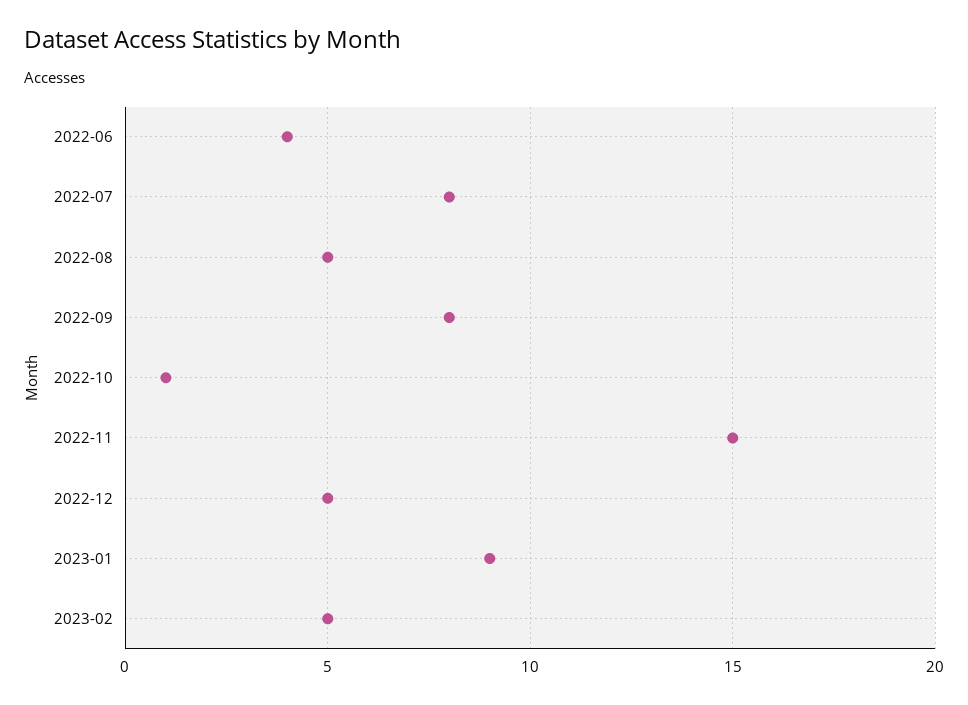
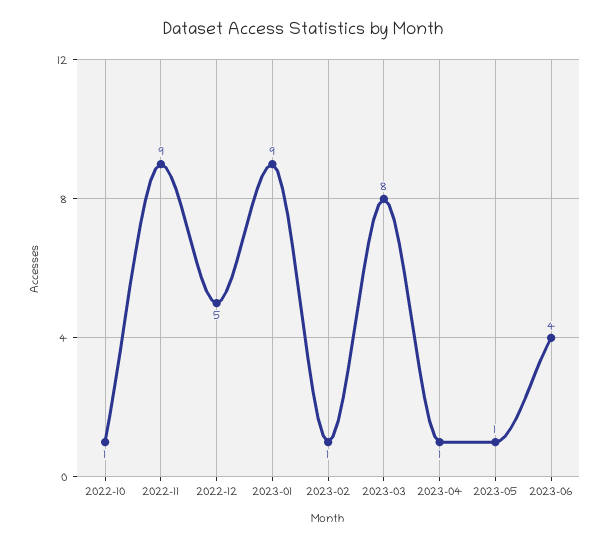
2022-06: 4 -> none
2022-07: 8 -> none
2022-08: 5 -> none
2022-09: 8 -> none
2022-11: 15 -> 9
2023-02: 5 -> 1
2023-03: none -> 8
2023-04: none -> 1
2023-05: none -> 1
2023-06: none -> 4

